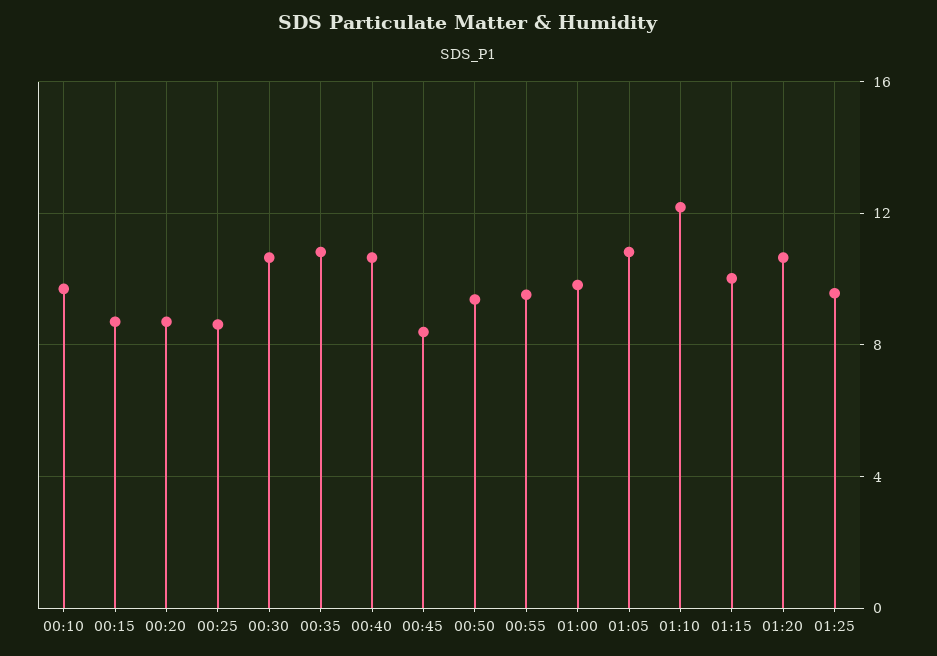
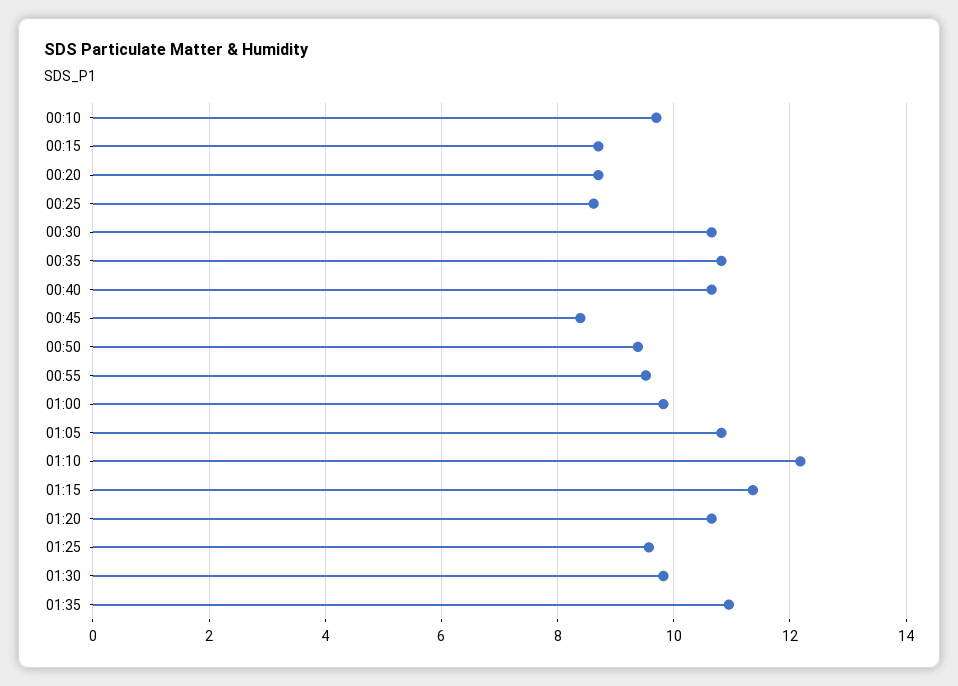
01:15: 10 -> 11.4
01:30: none -> 9.8
01:35: none -> 11

